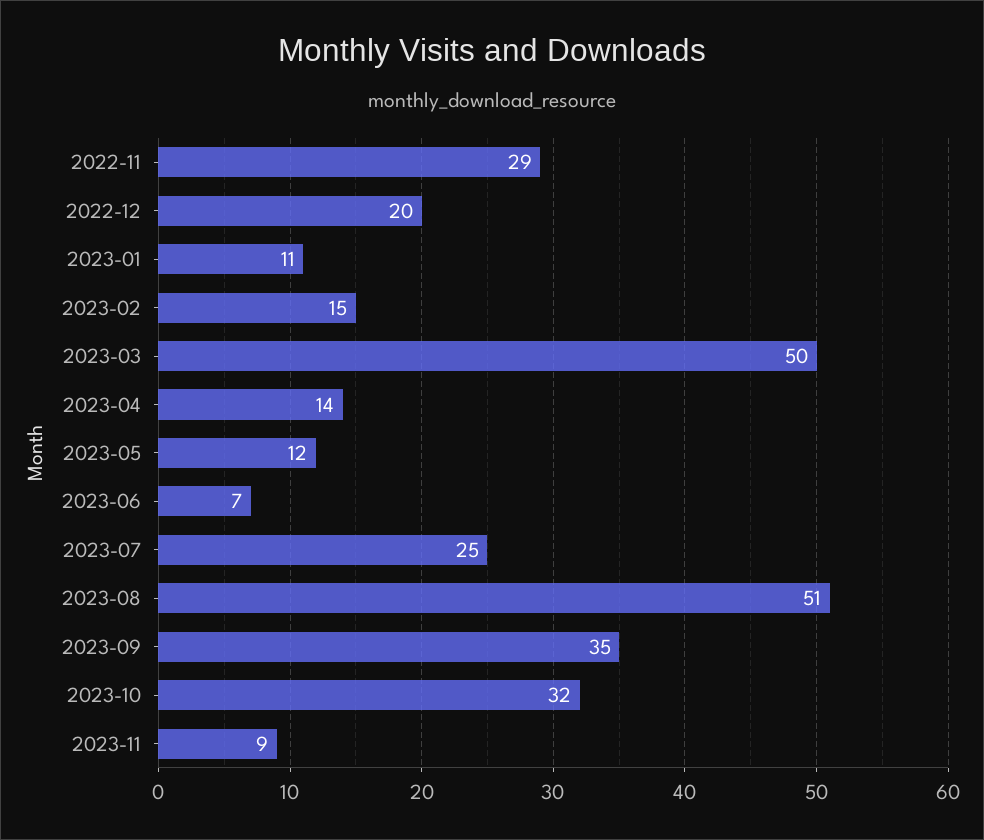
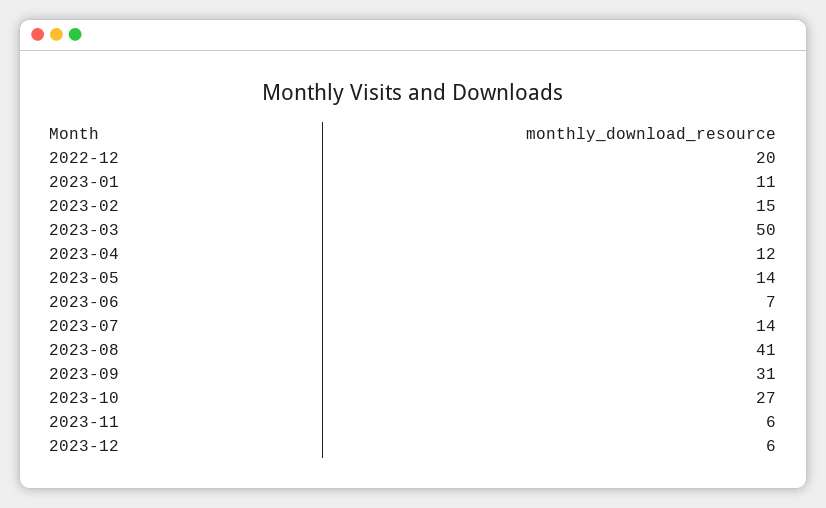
2022-11: 29 -> none
2023-04: 14 -> 12
2023-05: 12 -> 14
2023-07: 25 -> 14
2023-08: 51 -> 41
2023-09: 35 -> 31
2023-10: 32 -> 27
2023-11: 9 -> 6
2023-12: none -> 6

